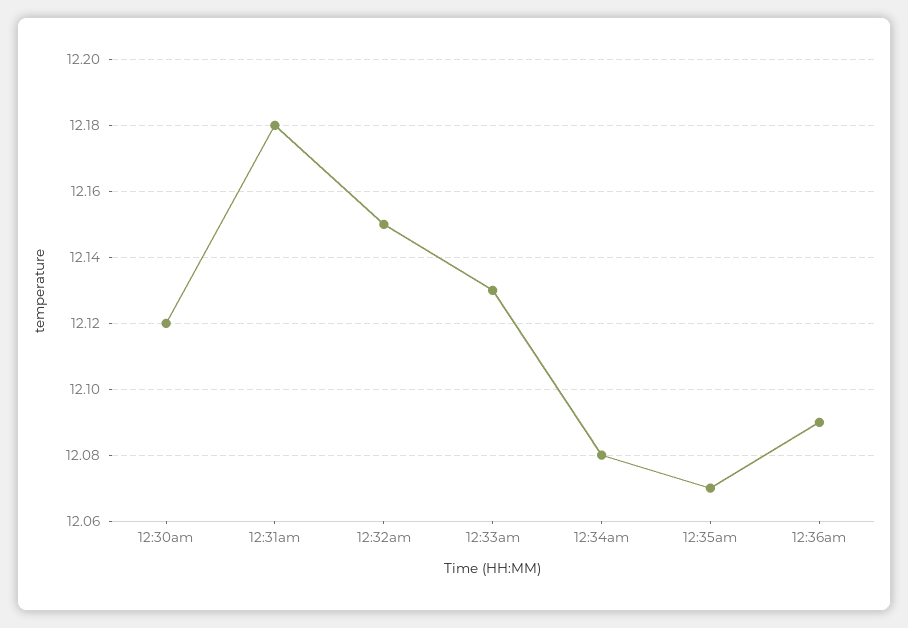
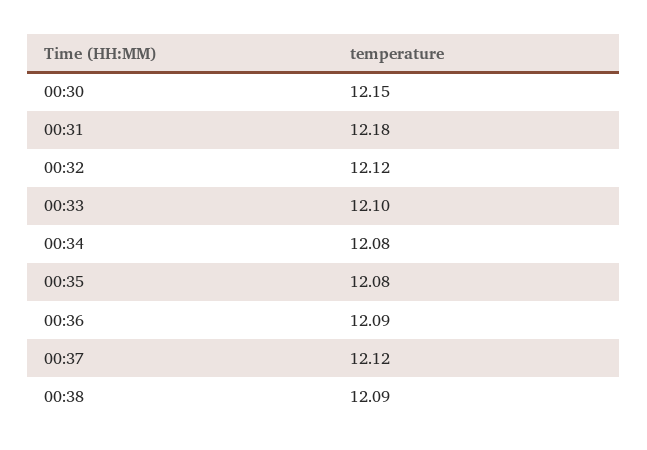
12:30am: 12.12 -> 12.15
12:32am: 12.15 -> 12.12
12:33am: 12.13 -> 12.1
12:35am: 12.07 -> 12.08
00:37: none -> 12.12
00:38: none -> 12.09

